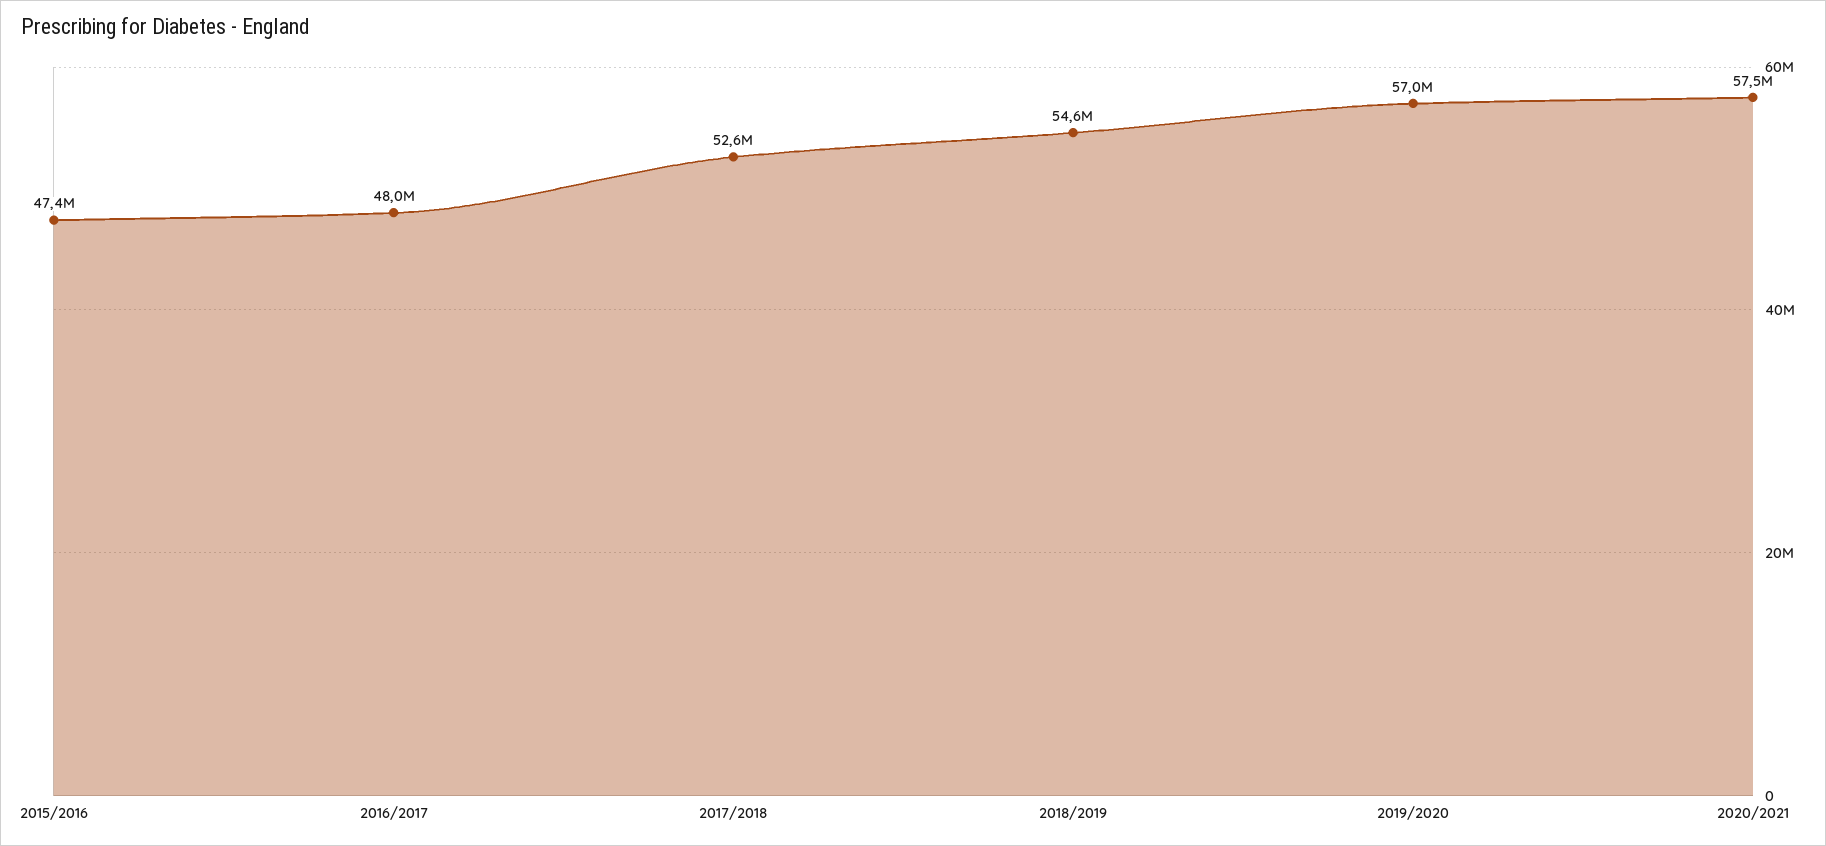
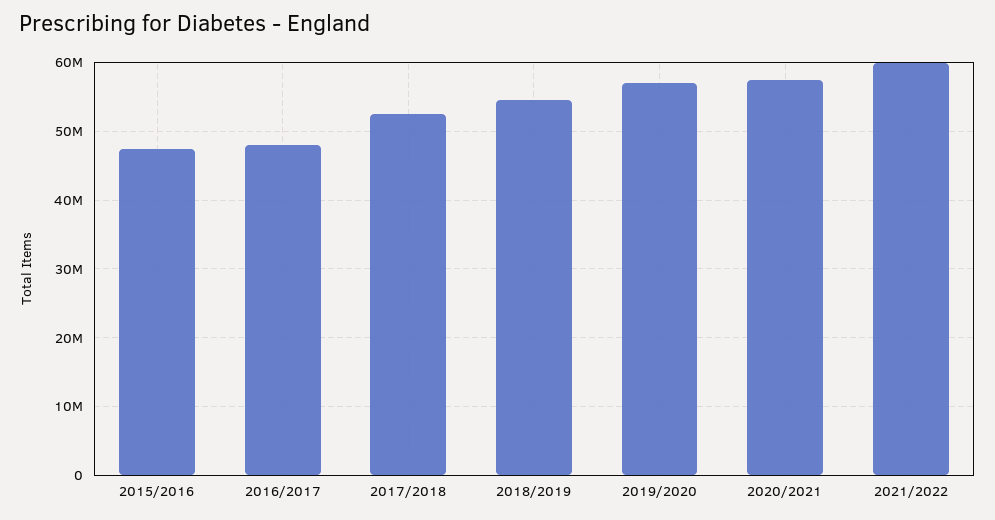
2021/2022: none -> 60000000

